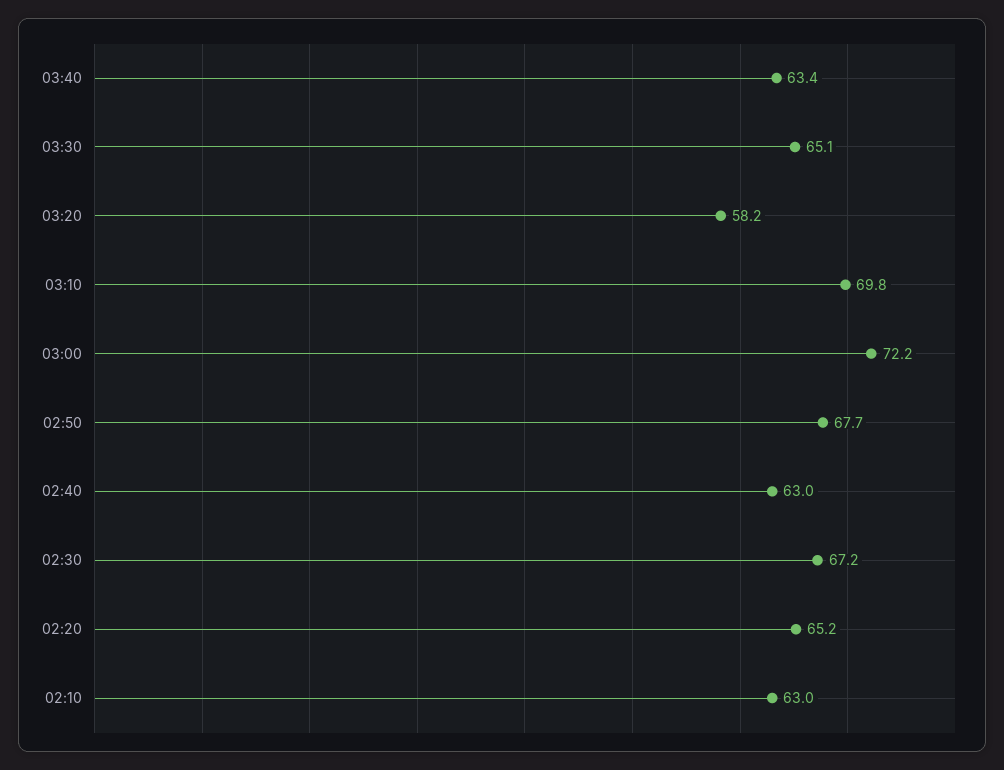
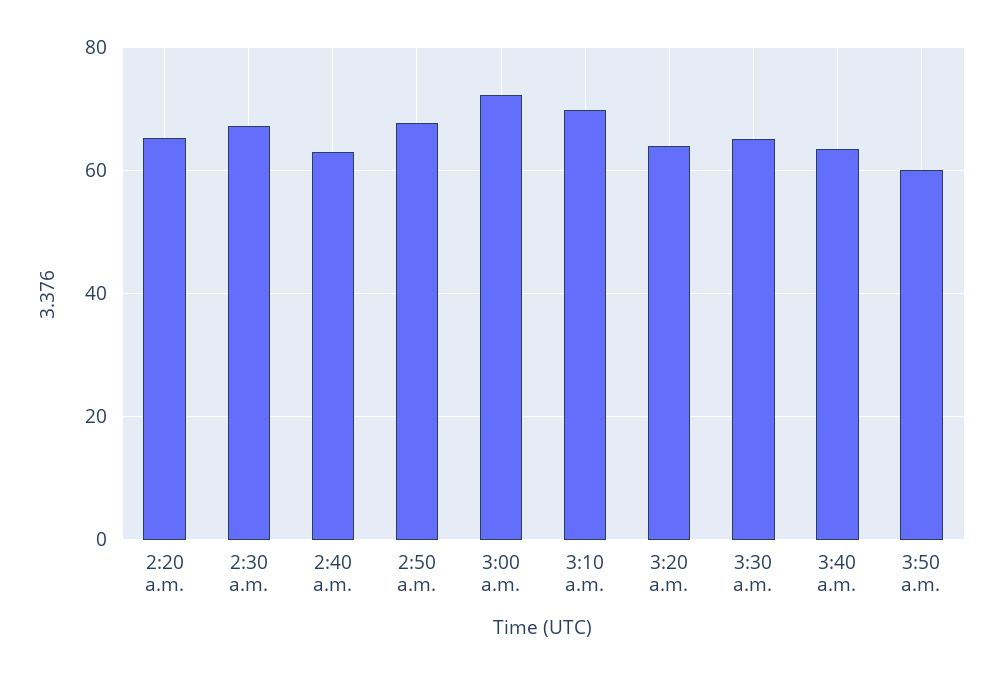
03:20: 58.2 -> 64
02:10: 63 -> none
3:50 a.m.: none -> 60

